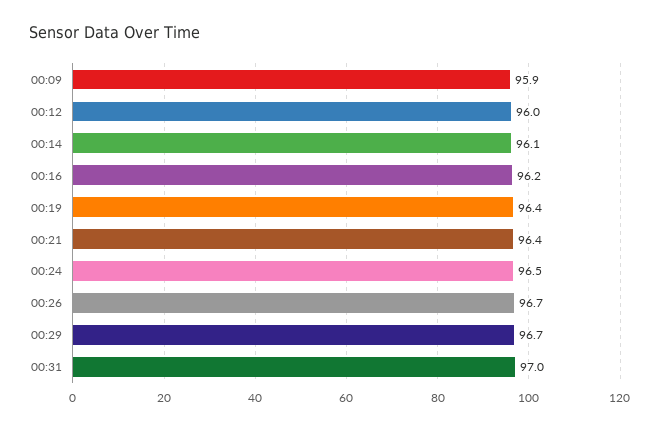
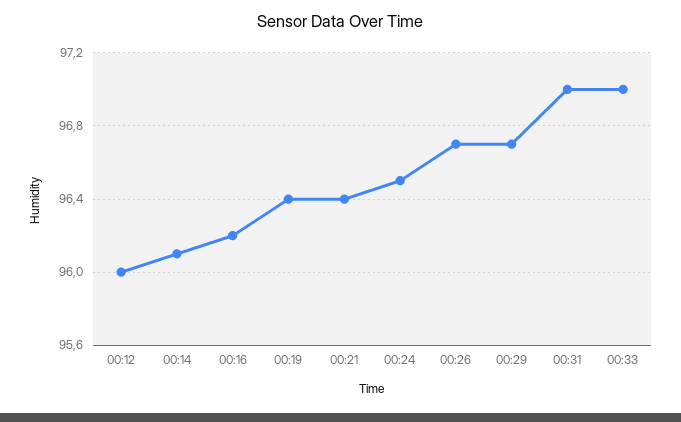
00:09: 95.9 -> none
00:33: none -> 97

